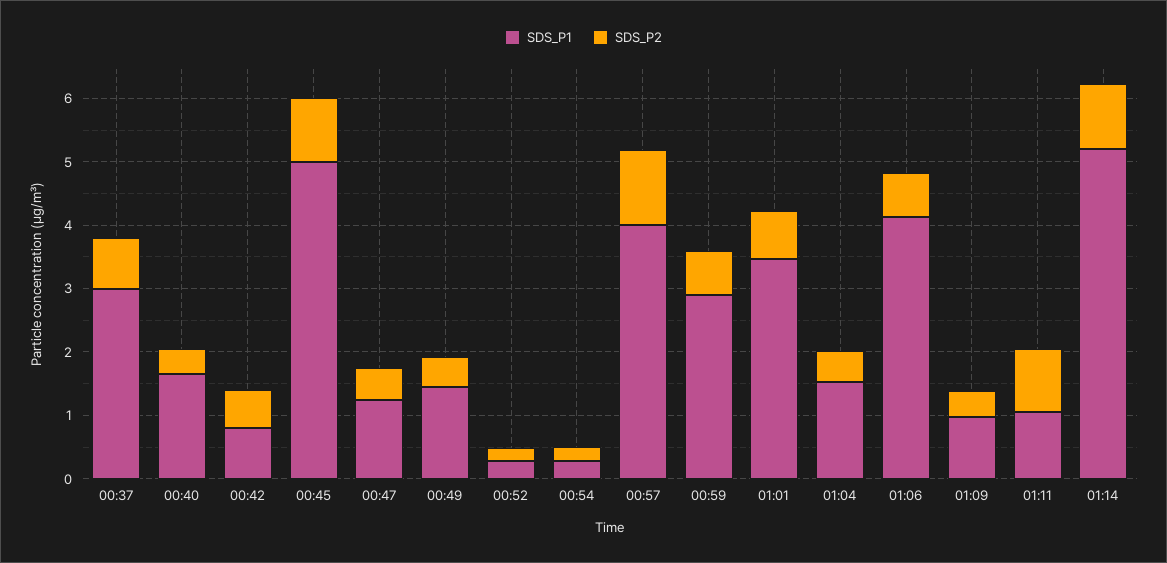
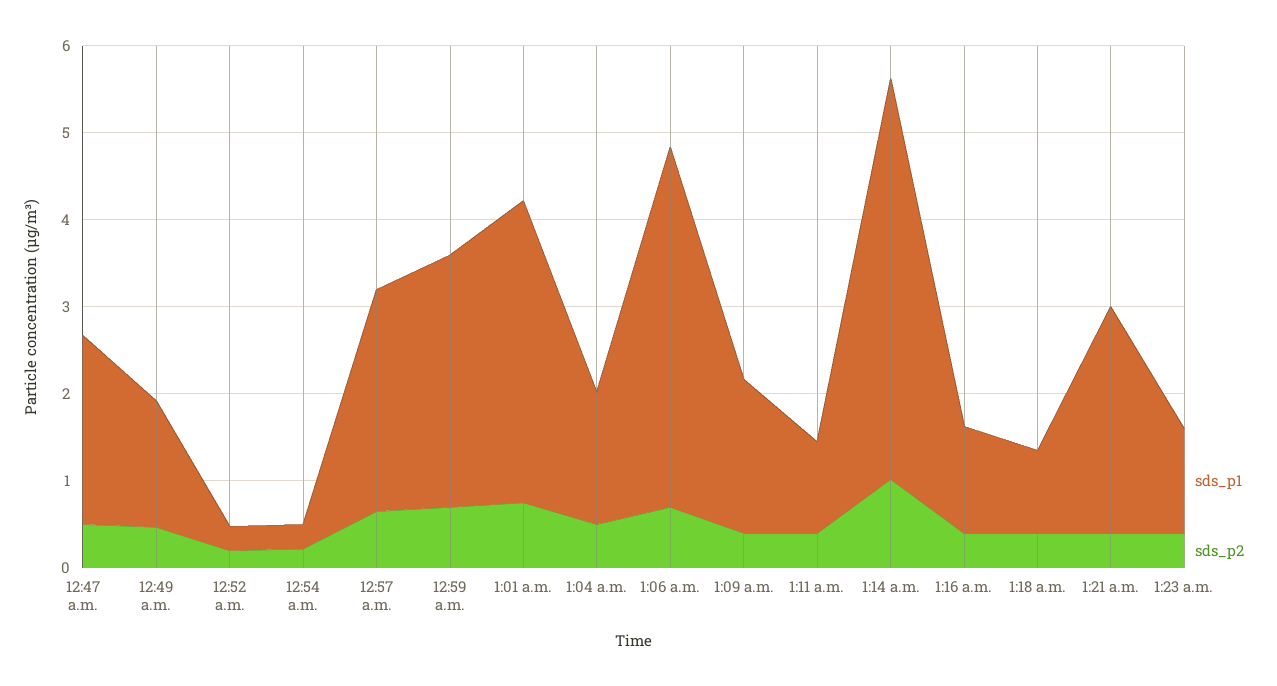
SDS_P1, 00:37: 3 -> none
SDS_P2, 00:37: 0.8 -> none
SDS_P1, 00:40: 1.6 -> none
SDS_P2, 00:40: 0.4 -> none
SDS_P1, 00:42: 0.8 -> none
SDS_P2, 00:42: 0.6 -> none
SDS_P1, 00:45: 5 -> none
SDS_P2, 00:45: 1 -> none
SDS_P1, 00:47: 1.2 -> 2.2
SDS_P1, 00:57: 4 -> 2.6
SDS_P2, 00:57: 1.2 -> 0.6
SDS_P1, 01:09: 1 -> 1.8
SDS_P2, 01:11: 1 -> 0.4
SDS_P1, 01:14: 5.2 -> 4.6
SDS_P1, 1:16 a.m.: none -> 1.2
SDS_P2, 1:16 a.m.: none -> 0.4
SDS_P1, 1:18 a.m.: none -> 1
SDS_P2, 1:18 a.m.: none -> 0.4
SDS_P1, 1:21 a.m.: none -> 2.6
SDS_P2, 1:21 a.m.: none -> 0.4
SDS_P1, 1:23 a.m.: none -> 1.2
SDS_P2, 1:23 a.m.: none -> 0.4

